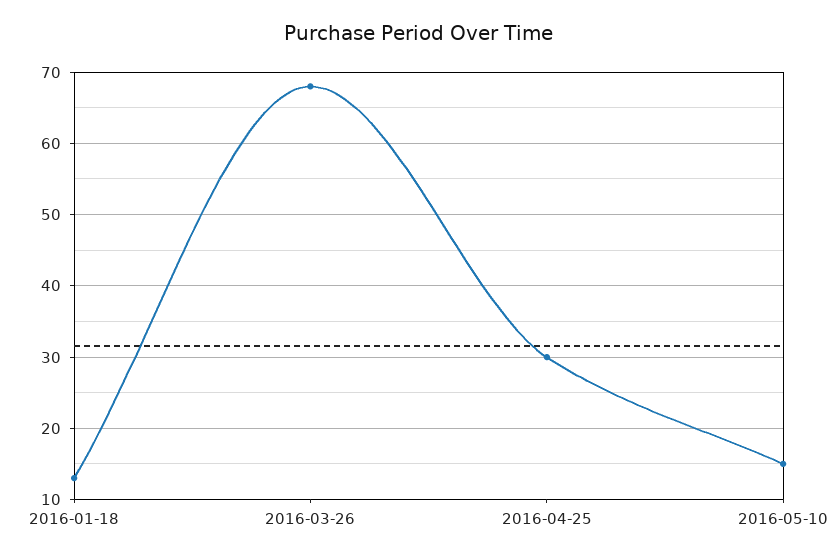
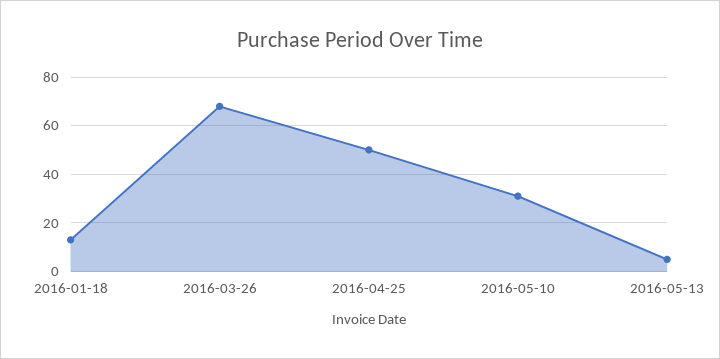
2016-04-25: 30 -> 50
2016-05-10: 15 -> 30
2016-05-13: none -> 5

